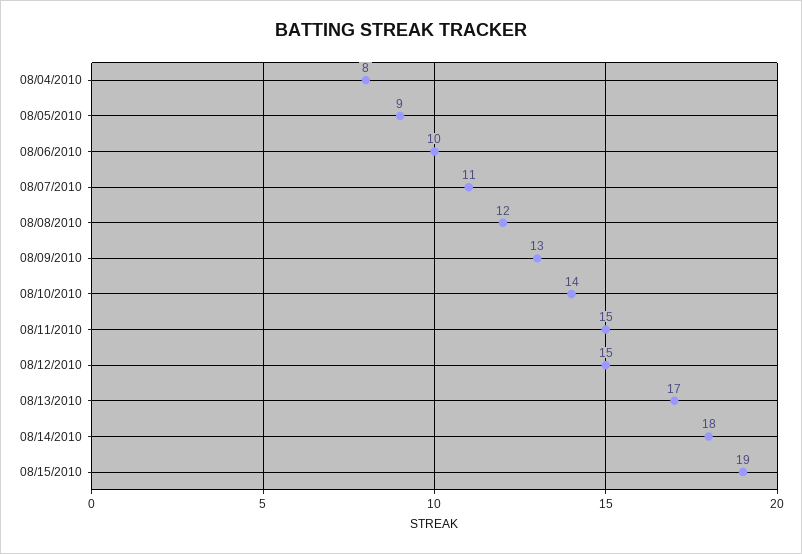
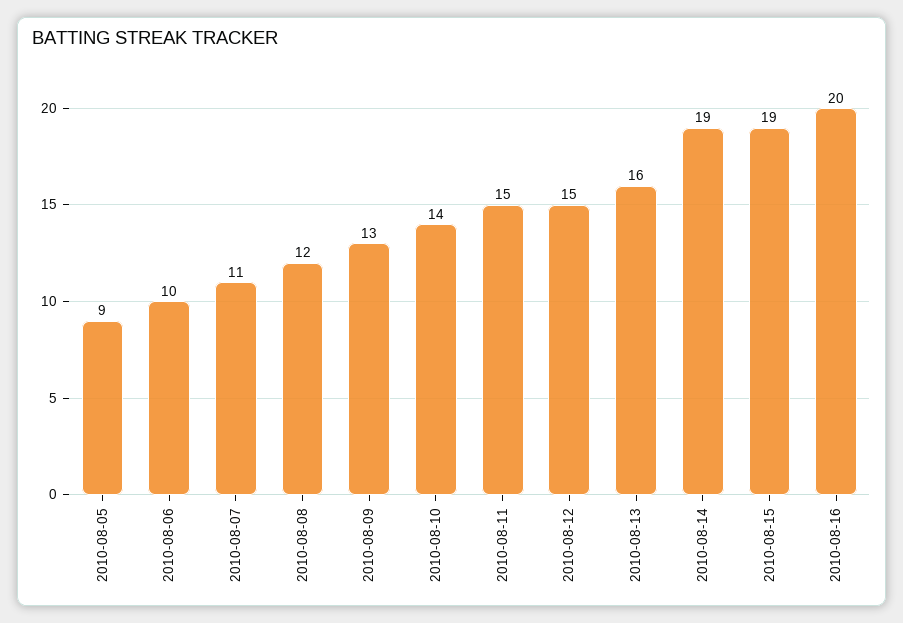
08/04/2010: 8 -> none
08/13/2010: 17 -> 16
08/14/2010: 18 -> 19
2010-08-16: none -> 20

